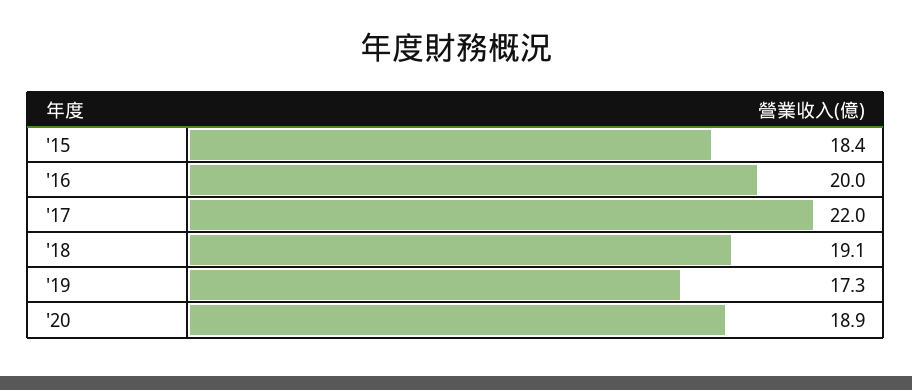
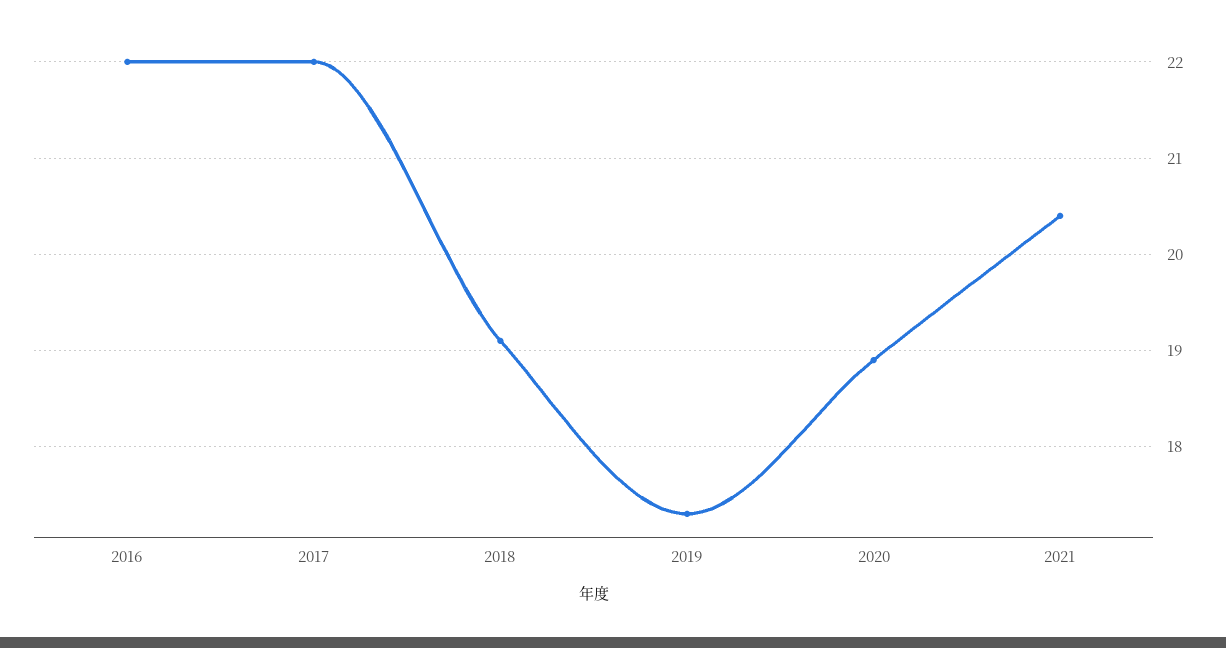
'15: 18.4 -> none
'16: 20 -> 22
2021: none -> 20.4

